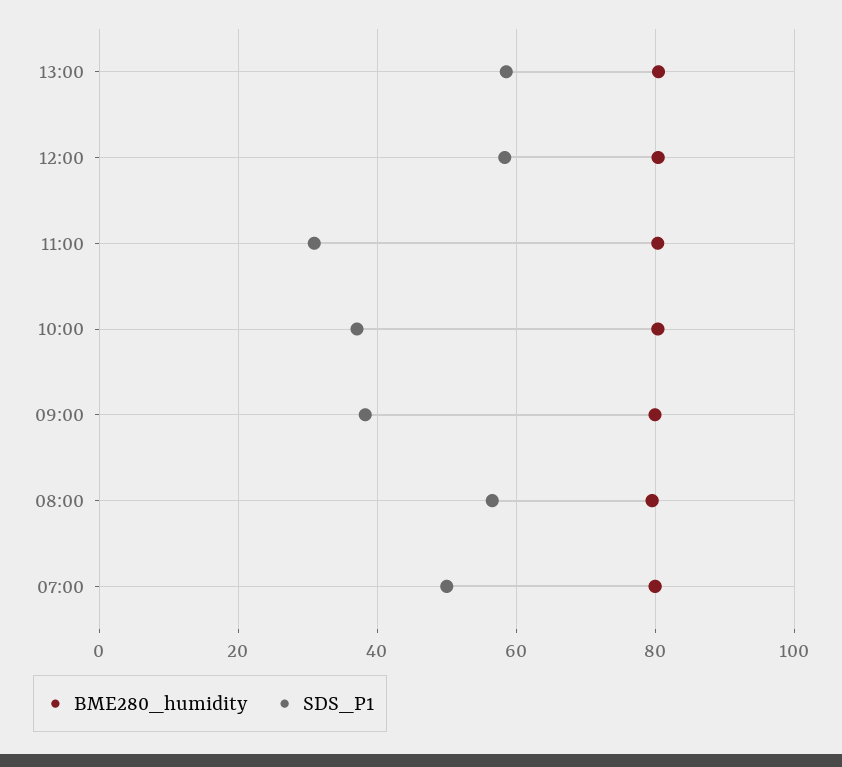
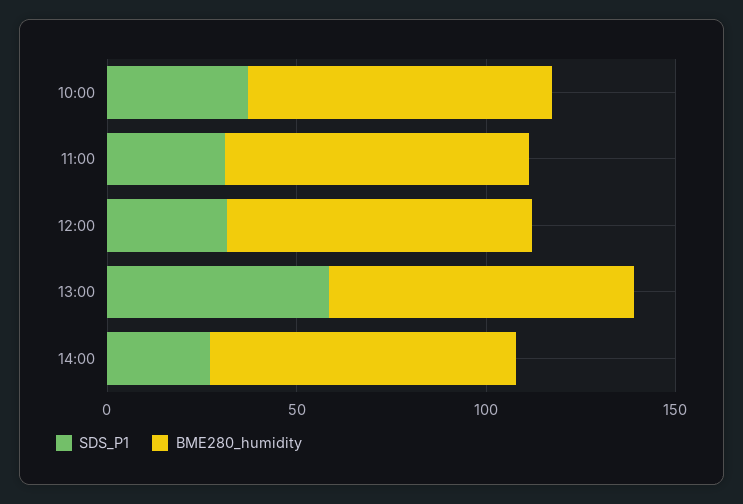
SDS_P1, 12:00: 58 -> 30
BME280_humidity, 09:00: 80 -> none
SDS_P1, 09:00: 38 -> none
BME280_humidity, 08:00: 80 -> none
SDS_P1, 08:00: 56 -> none
BME280_humidity, 07:00: 80 -> none
SDS_P1, 07:00: 50 -> none
SDS_P1, 14:00: none -> 30
BME280_humidity, 14:00: none -> 80

